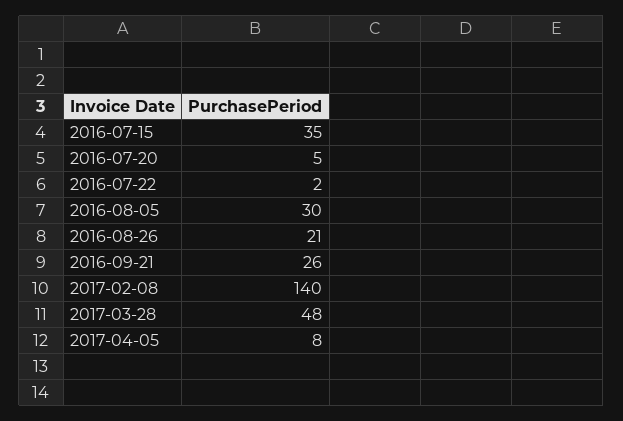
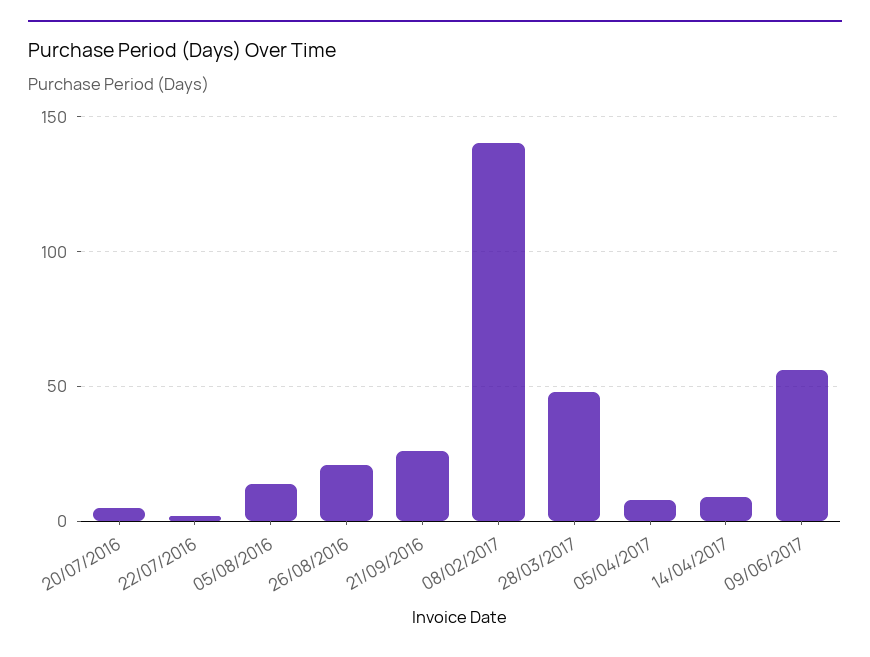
2016-07-15: 35 -> none
2016-08-05: 30 -> 15
14/04/2017: none -> 10
09/06/2017: none -> 55

